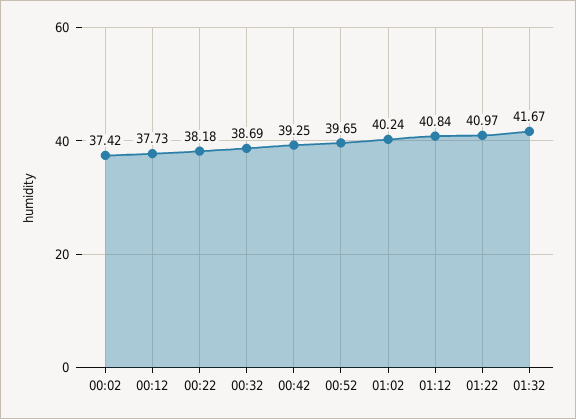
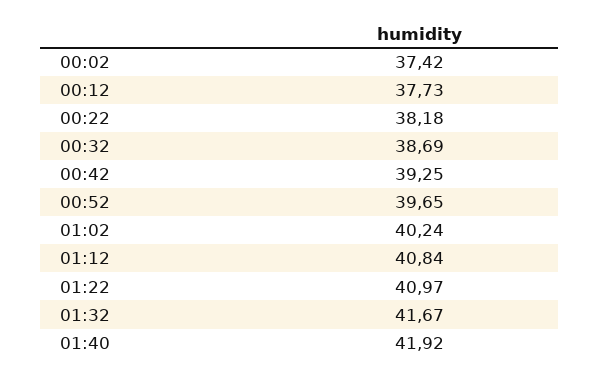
01:40: none -> 41.92

